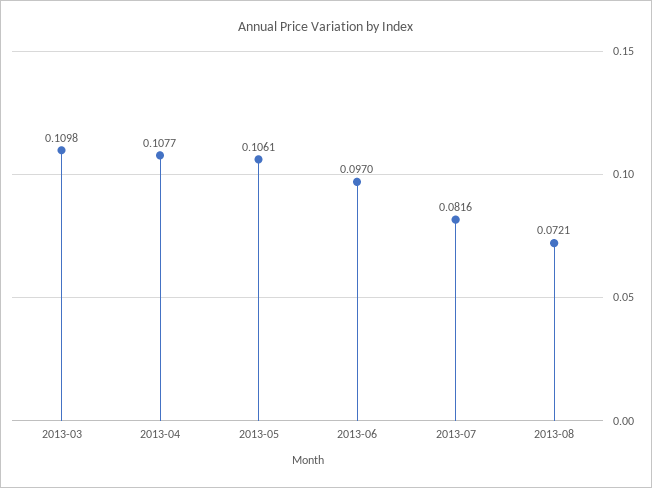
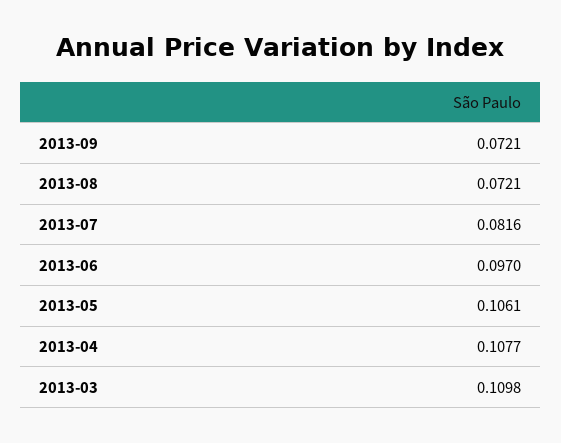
2013-09: none -> 0.0721

